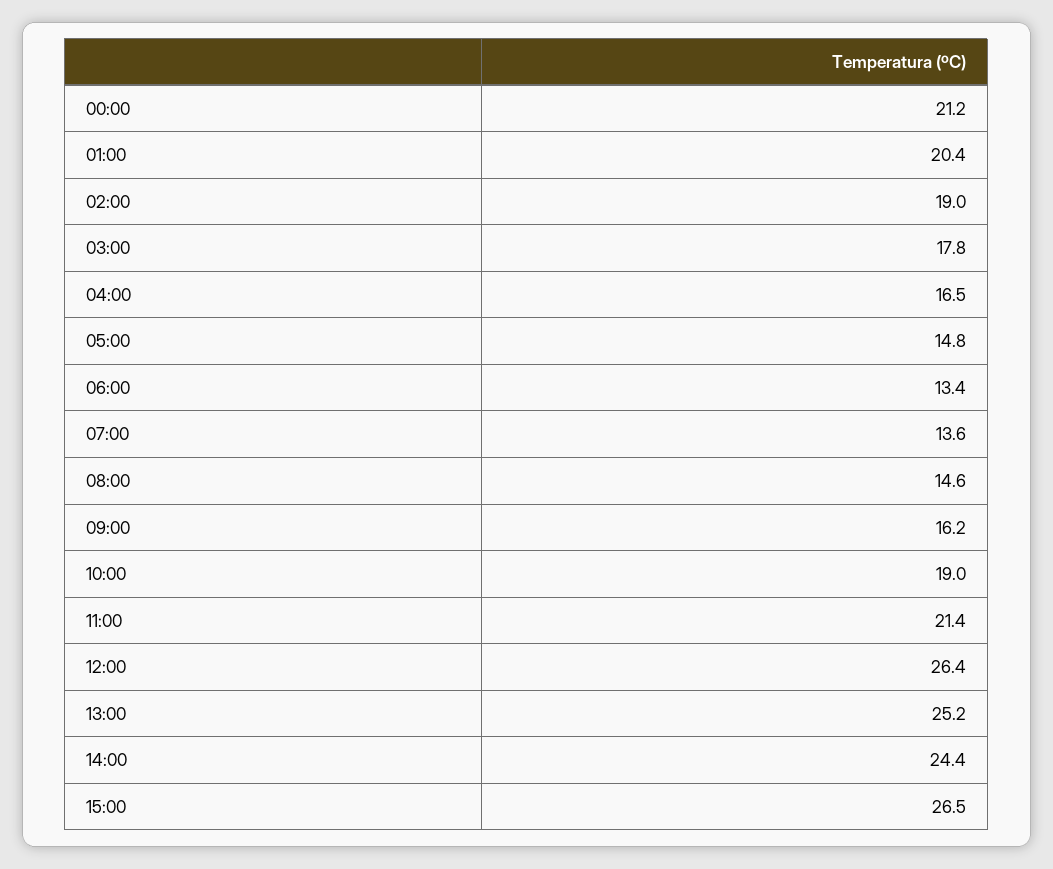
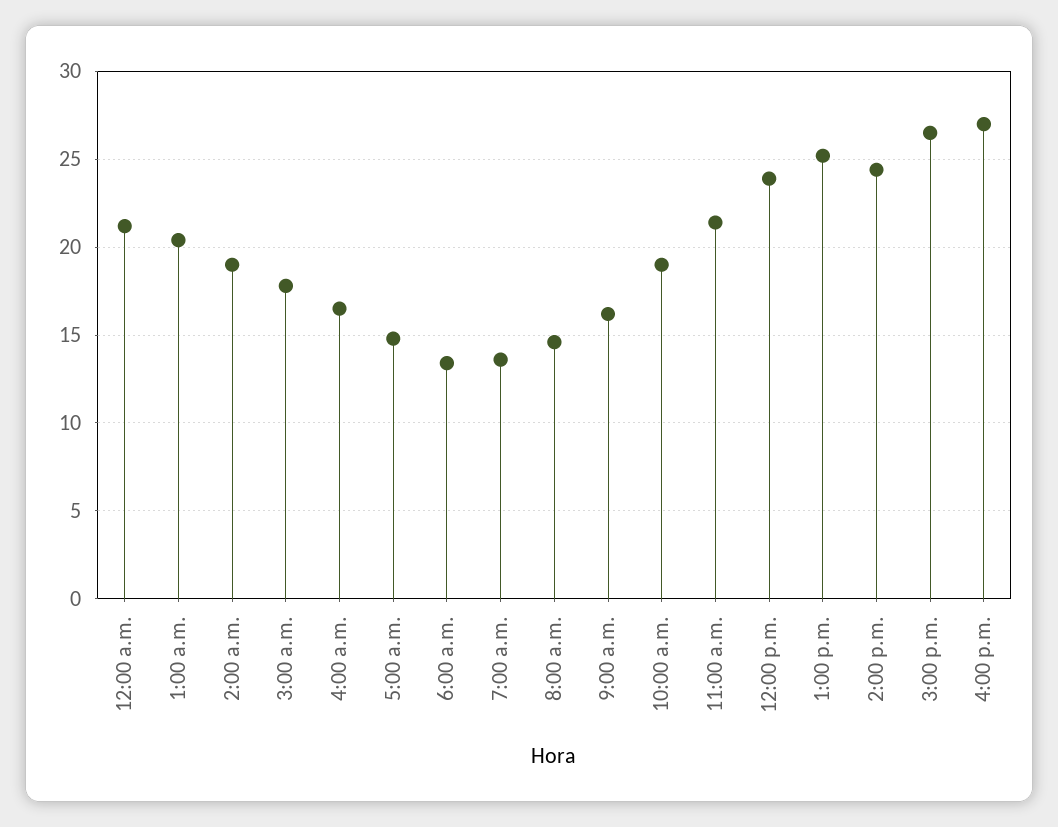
12:00: 26.4 -> 24
4:00 p.m.: none -> 27

